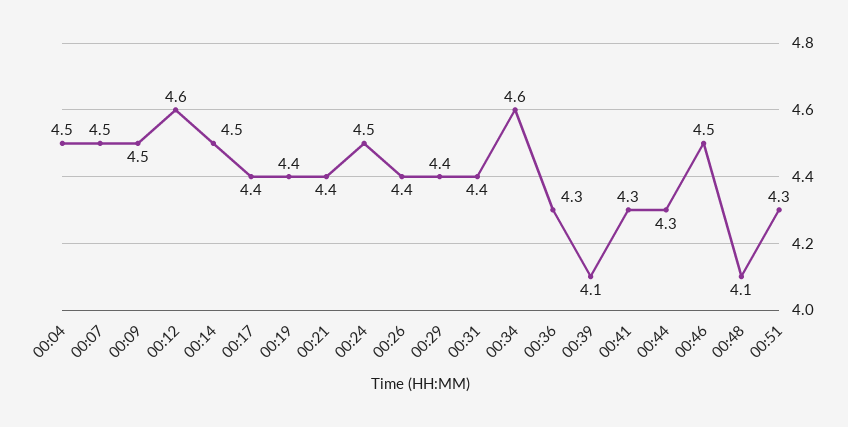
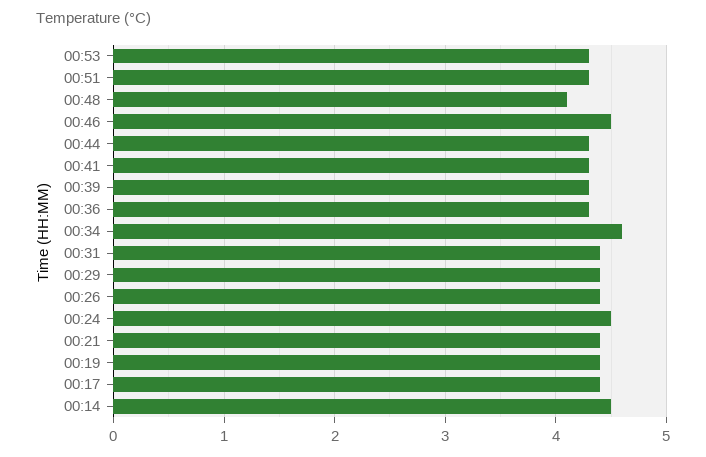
00:04: 4.5 -> none
00:07: 4.5 -> none
00:09: 4.5 -> none
00:12: 4.6 -> none
00:39: 4.1 -> 4.3
00:53: none -> 4.3

